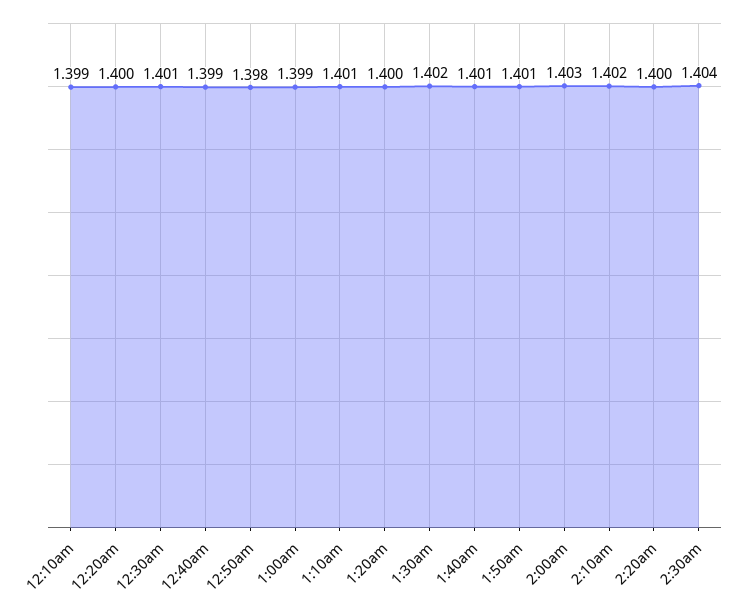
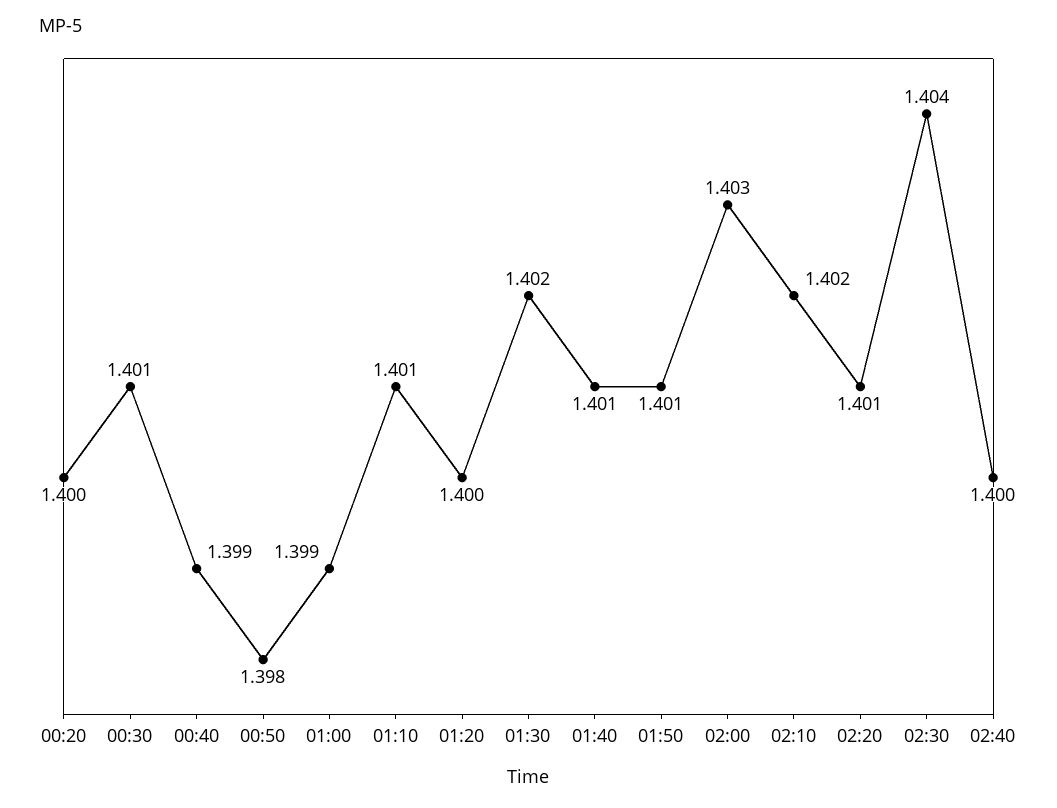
12:10am: 1.399 -> none
2:20am: 1.4 -> 1.401
02:40: none -> 1.4

